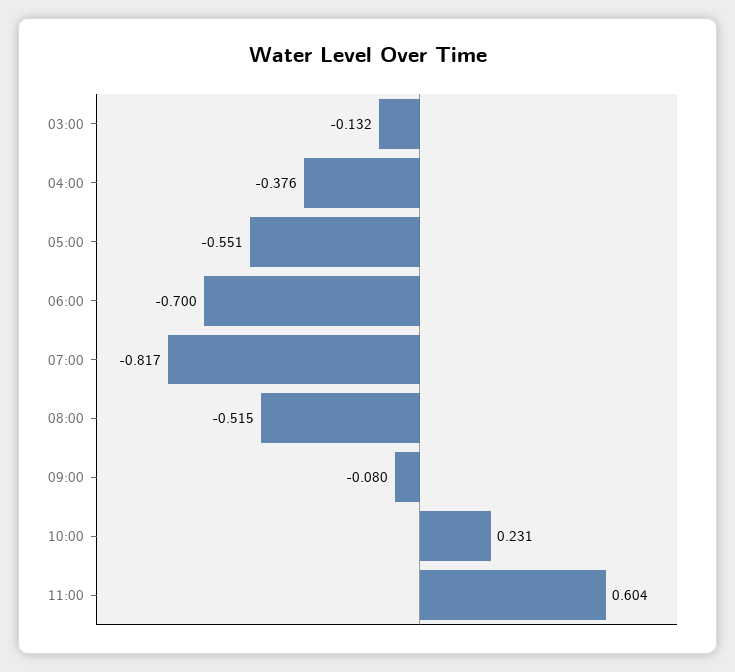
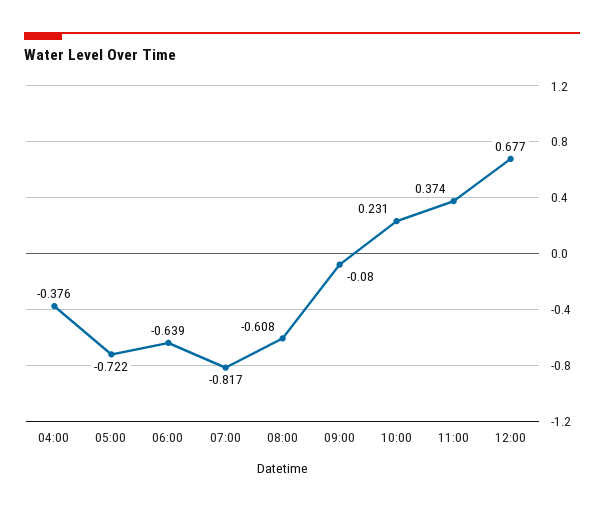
03:00: -0.132 -> none
05:00: -0.551 -> -0.722
06:00: -0.7 -> -0.639
08:00: -0.515 -> -0.608
11:00: 0.604 -> 0.374
12:00: none -> 0.677

